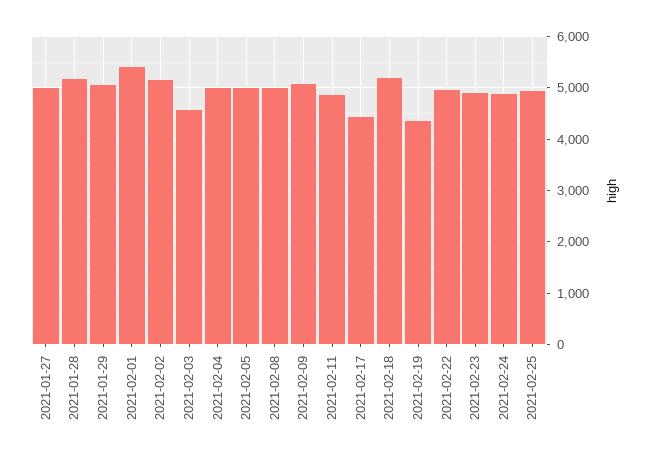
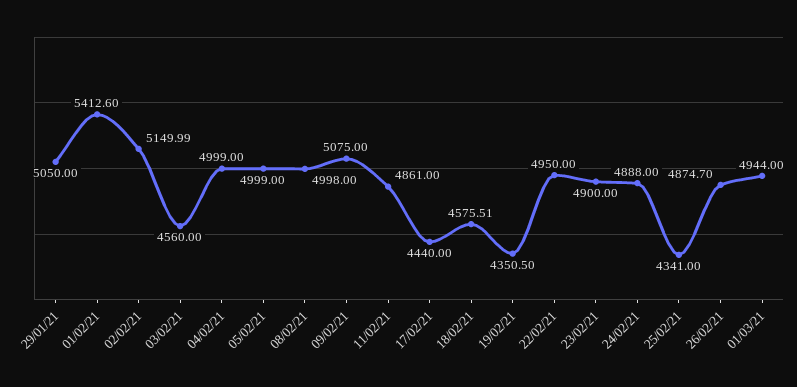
2021-01-27: 5000 -> none
2021-01-28: 5200 -> none
2021-02-18: 5200 -> 4575.51
2021-02-25: 5000 -> 4341
26/02/21: none -> 4874.7
01/03/21: none -> 4944

